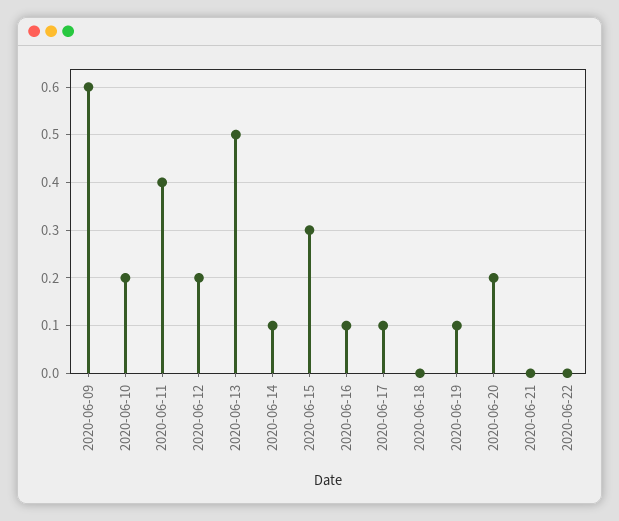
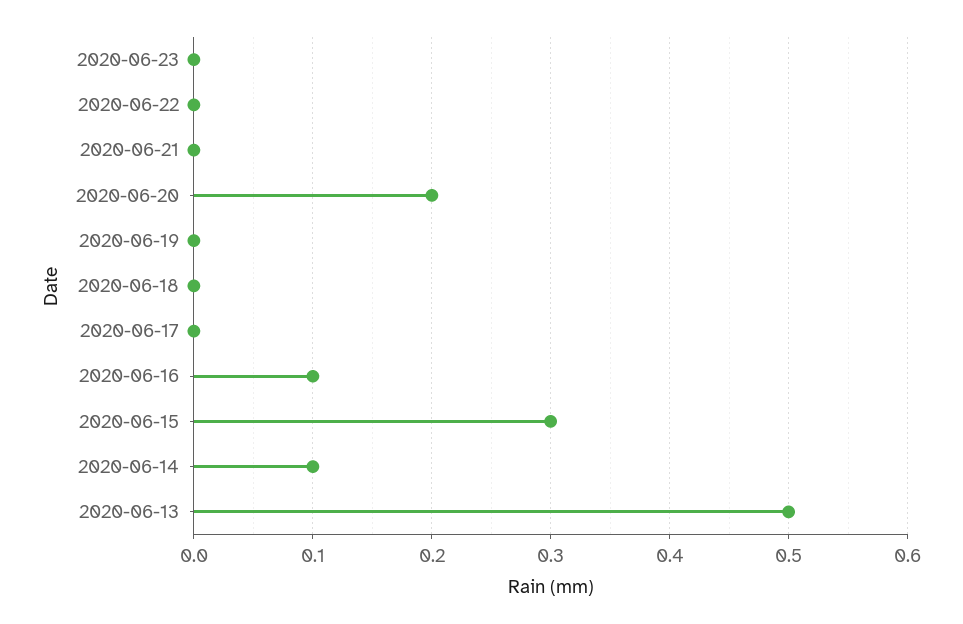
2020-06-09: 0.6 -> none
2020-06-10: 0.2 -> none
2020-06-11: 0.4 -> none
2020-06-12: 0.2 -> none
2020-06-17: 0.1 -> 0
2020-06-19: 0.1 -> 0
2020-06-23: none -> 0

